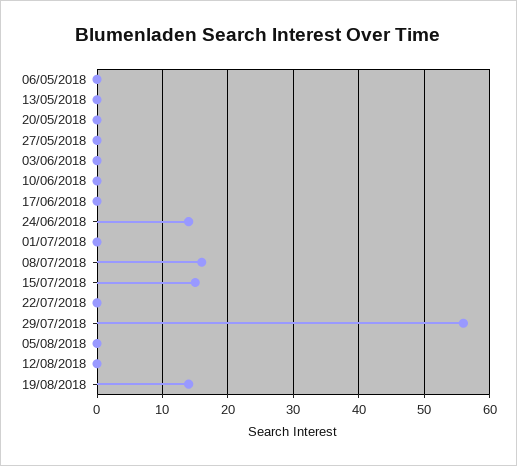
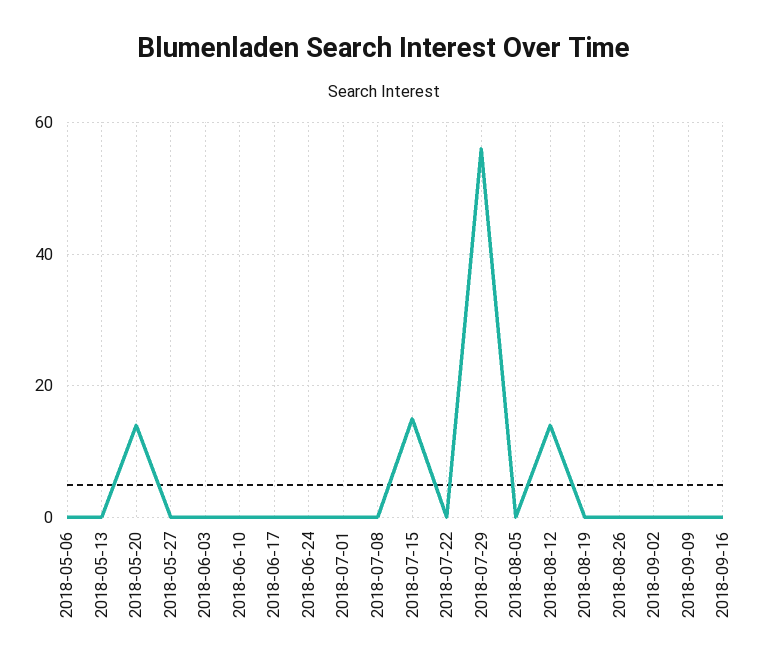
20/05/2018: 0 -> 15
24/06/2018: 14 -> 0
08/07/2018: 16 -> 0
12/08/2018: 0 -> 15
19/08/2018: 14 -> 0
2018-08-26: none -> 0
2018-09-02: none -> 0
2018-09-09: none -> 0
2018-09-16: none -> 0

